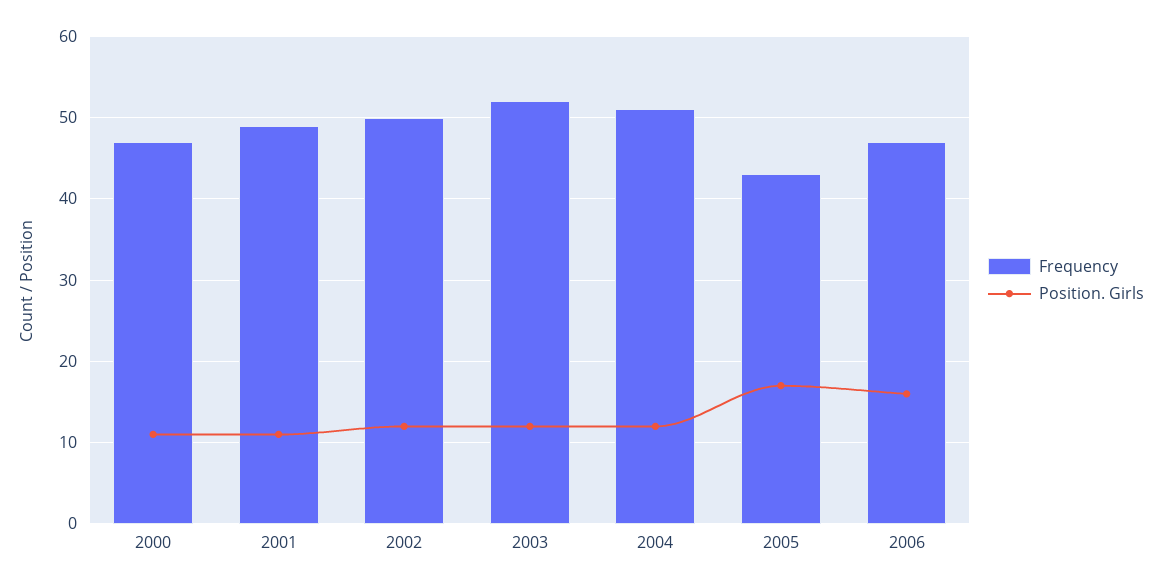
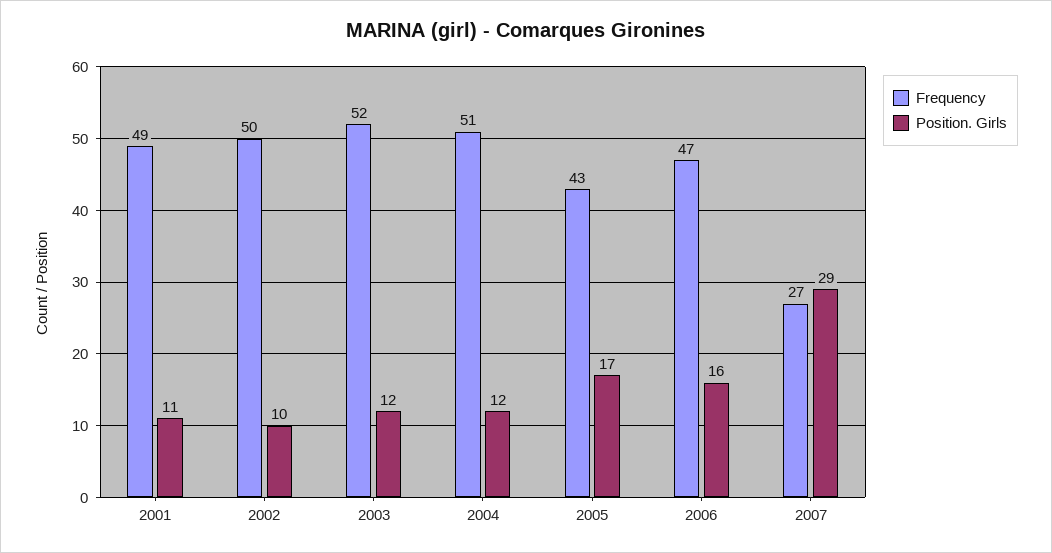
Frequency, 2000: 47 -> none
Position. Girls, 2000: 11 -> none
Position. Girls, 2002: 12 -> 10
Frequency, 2007: none -> 27
Position. Girls, 2007: none -> 29

